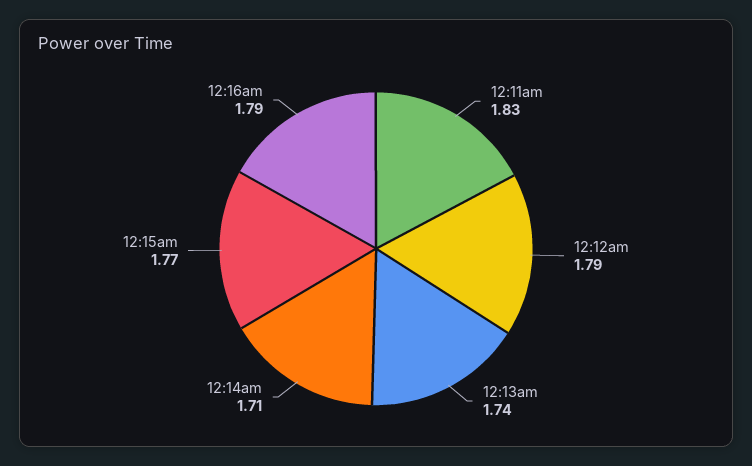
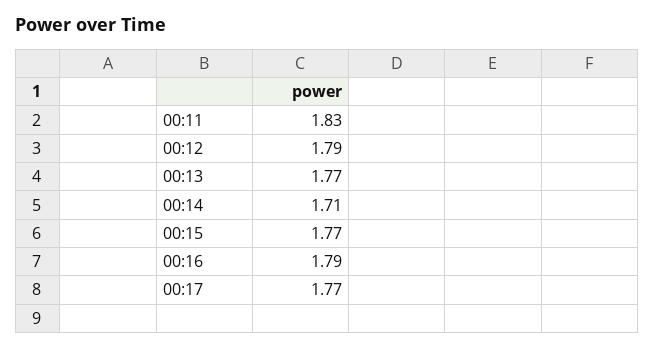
12:13am: 1.74 -> 1.77
00:17: none -> 1.77

